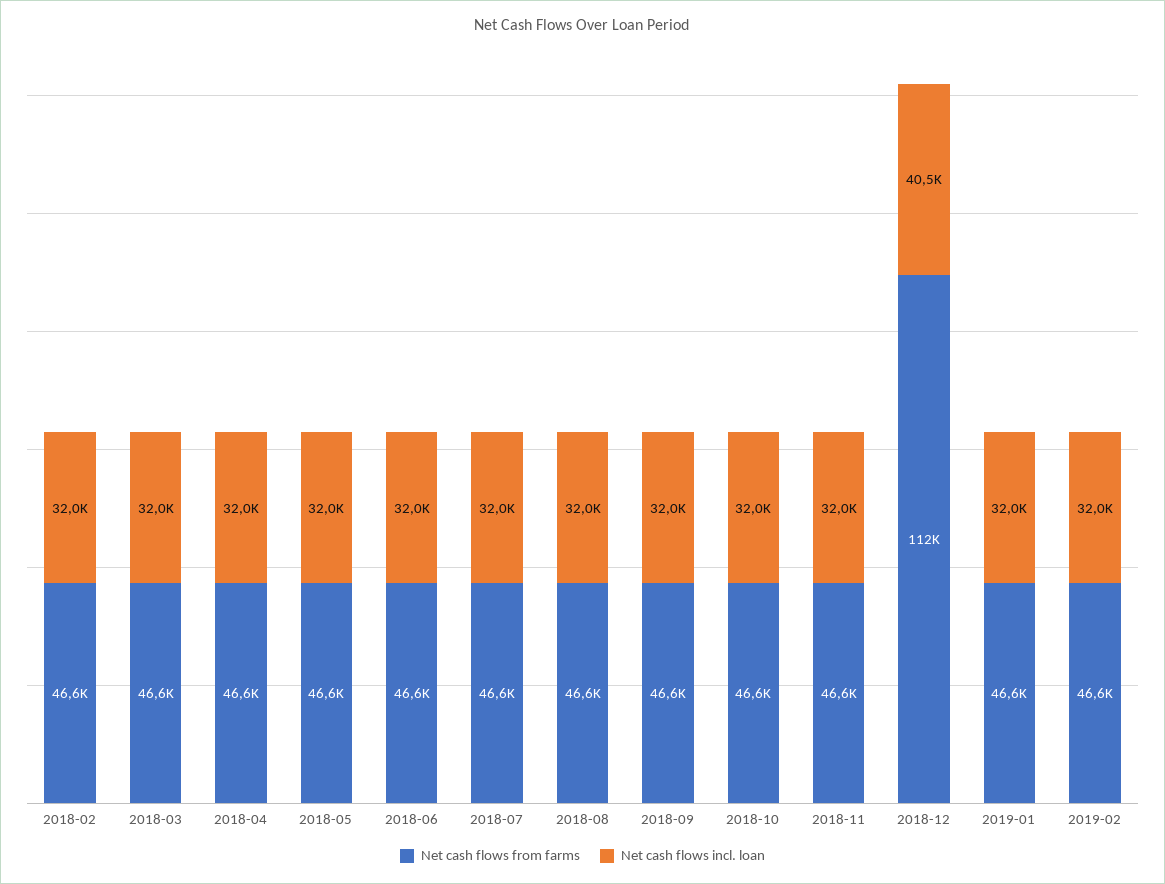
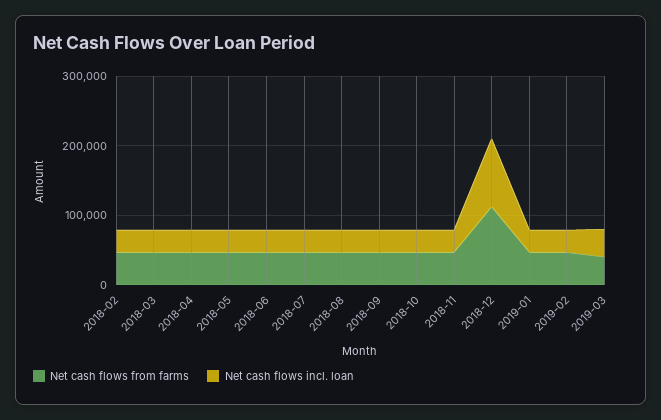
Net cash flows incl. loan, 2018-12: 40500 -> 100000
Net cash flows from farms, 2019-03: none -> 40000
Net cash flows incl. loan, 2019-03: none -> 40000

